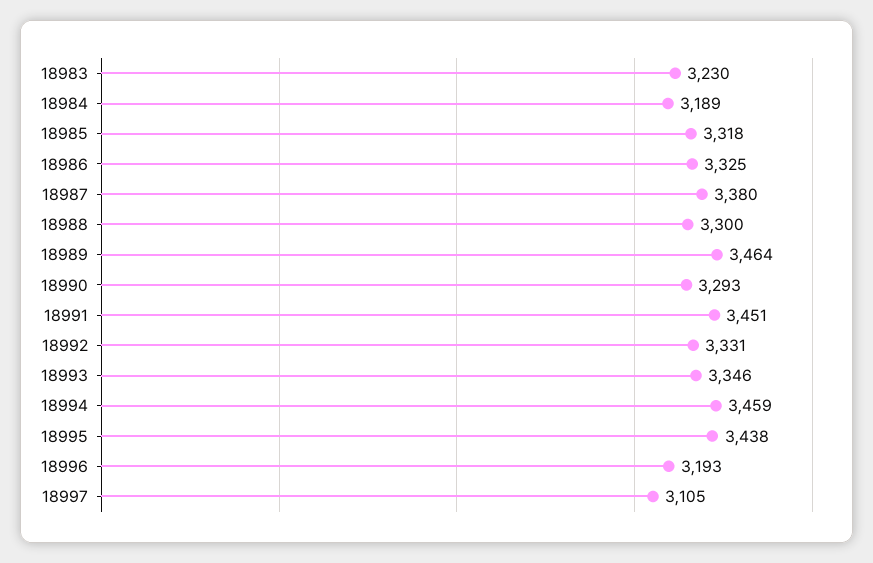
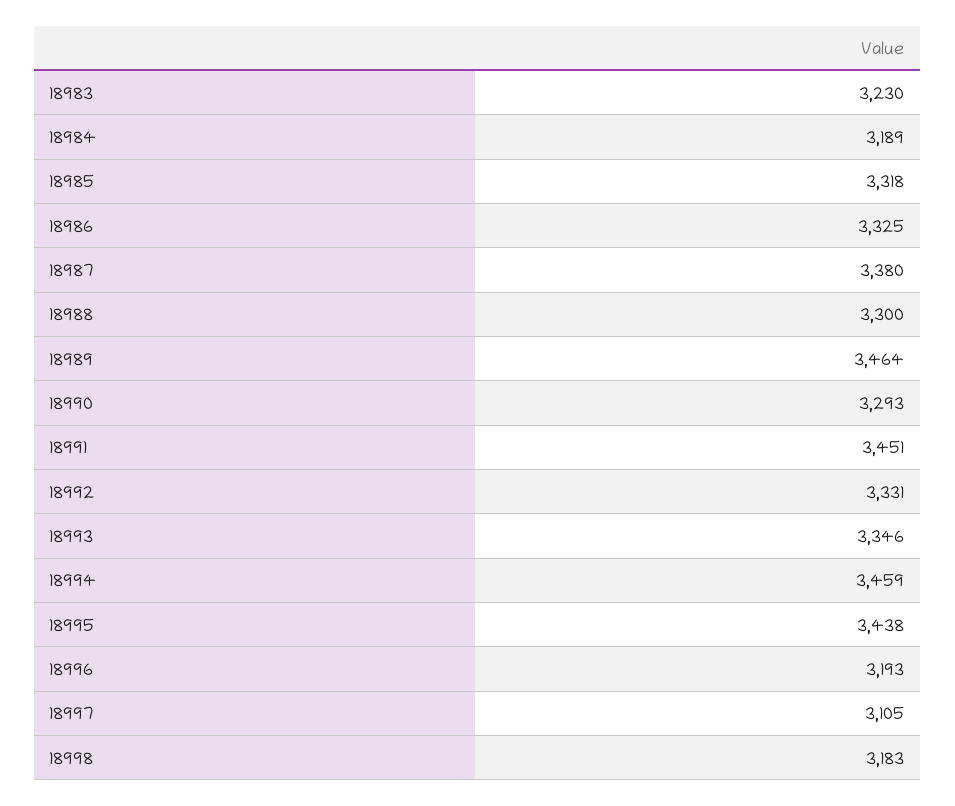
18998: none -> 3183

